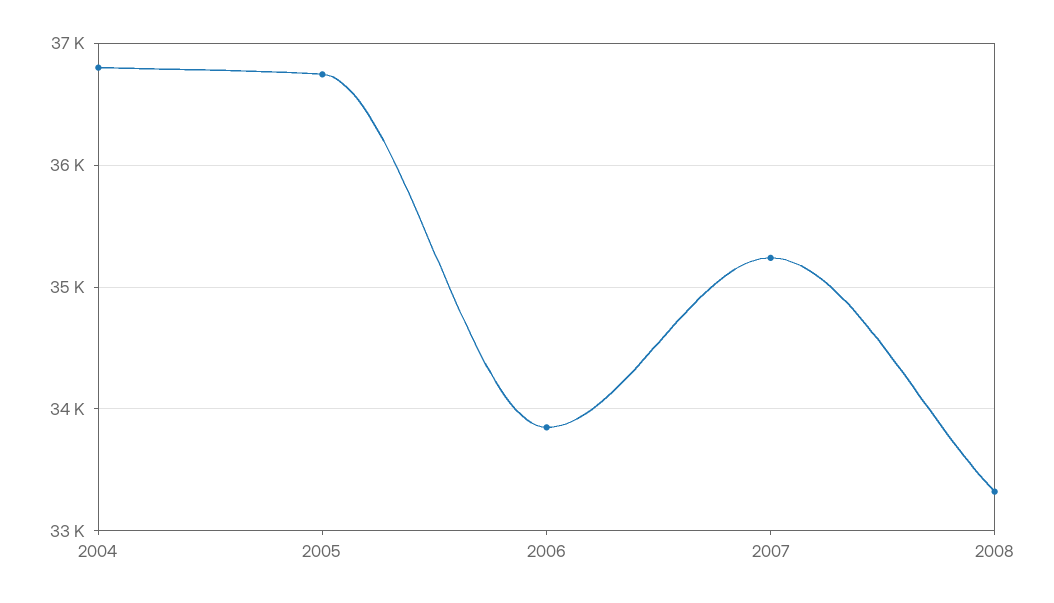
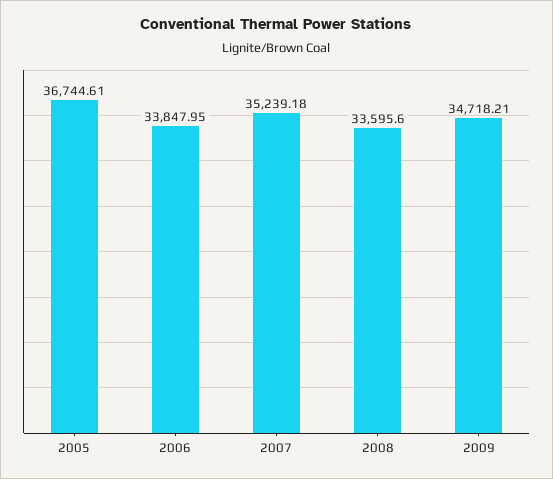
2004: 36800 -> none
2008: 33300 -> 33595.6
2009: none -> 34718.21

